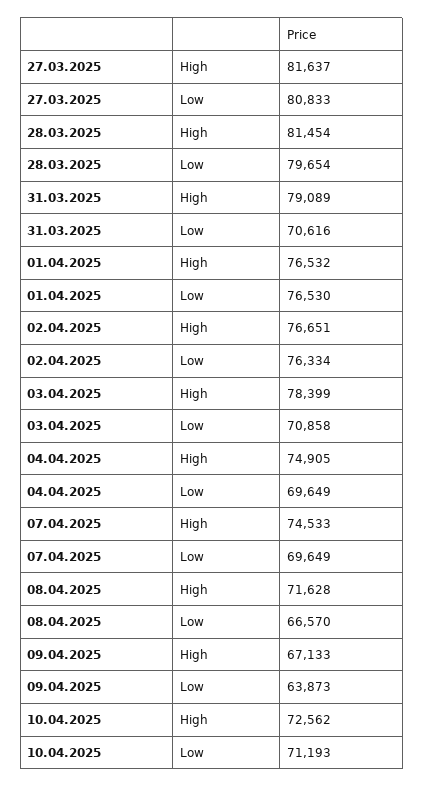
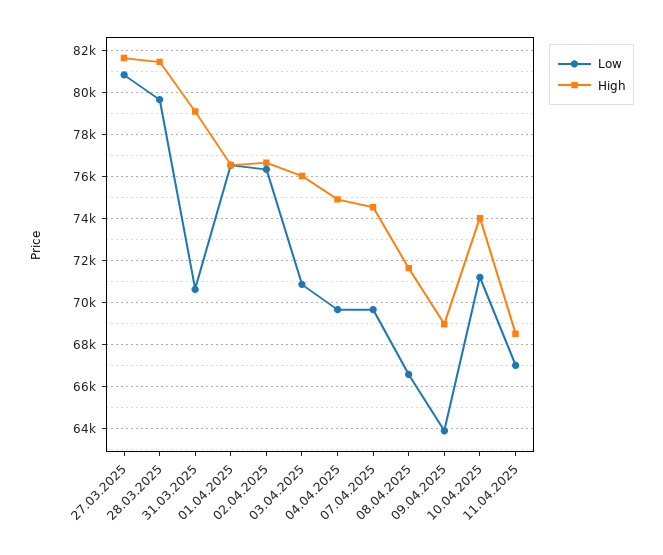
High, 03.04.2025: 78399 -> 76000
High, 09.04.2025: 67133 -> 69000
High, 10.04.2025: 72562 -> 74000
Low, 11.04.2025: none -> 67000
High, 11.04.2025: none -> 68500

